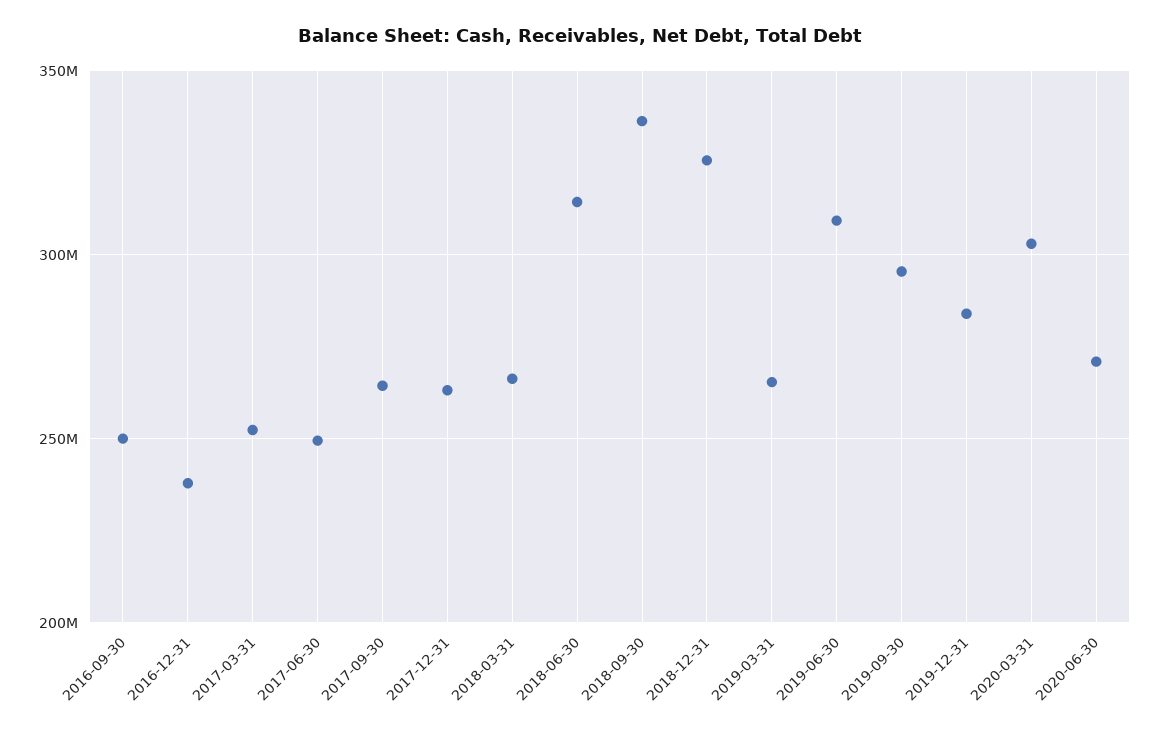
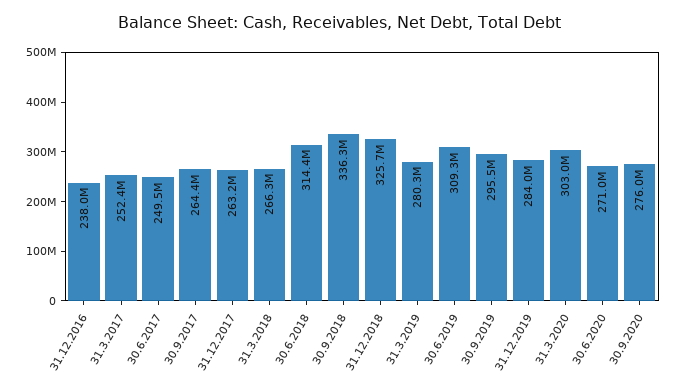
2016-09-30: 250000000 -> none
2019-03-31: 265000000 -> 280300000
30.9.2020: none -> 276000000

